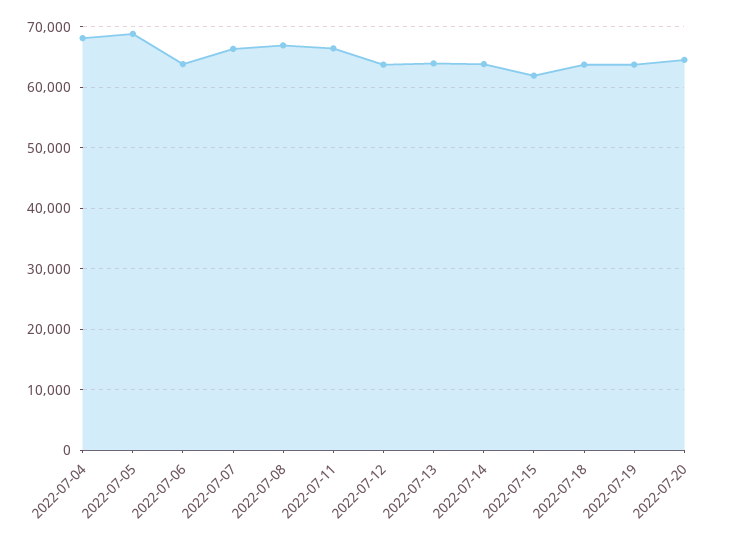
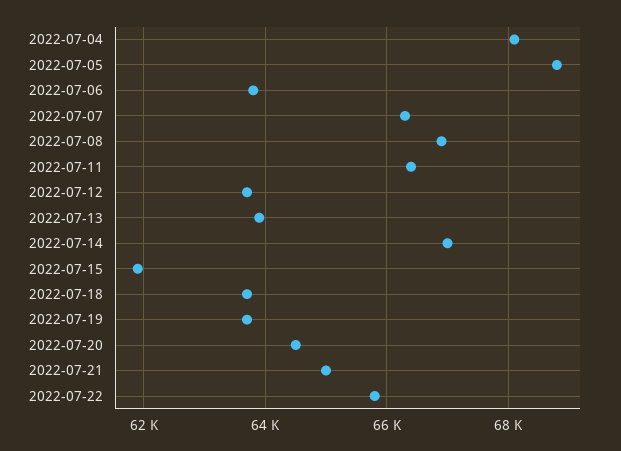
2022-07-14: 64000 -> 67000
2022-07-21: none -> 65000
2022-07-22: none -> 65800

